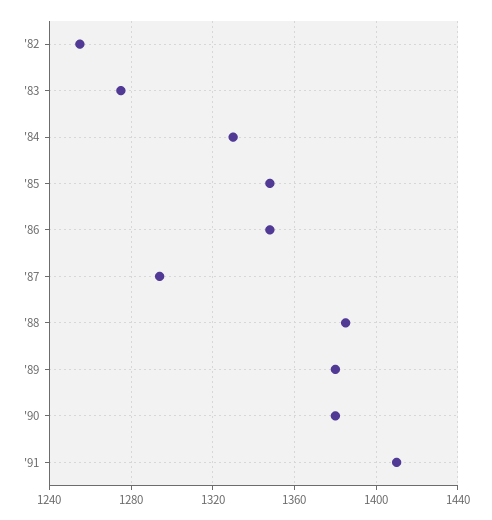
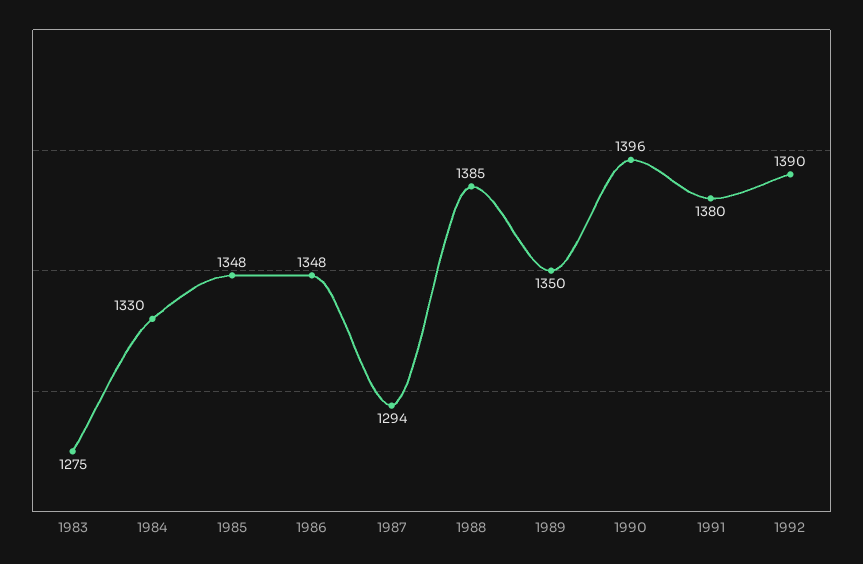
'82: 1255 -> none
'89: 1380 -> 1350
'90: 1380 -> 1396
'91: 1410 -> 1380
1992: none -> 1390

